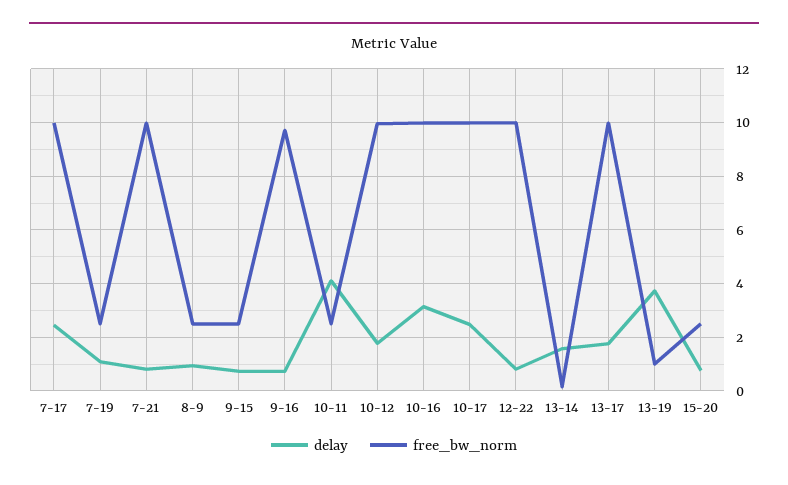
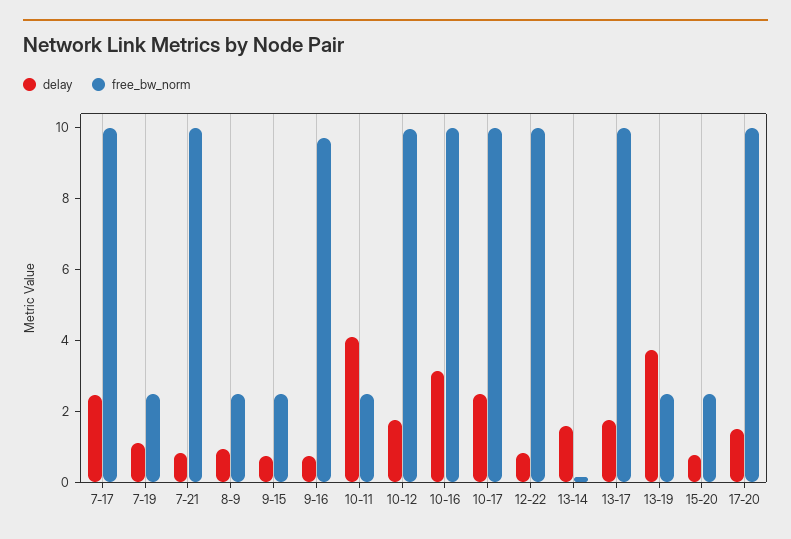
free_bw_norm, 13-19: 1 -> 2.5
delay, 17-20: none -> 1.5
free_bw_norm, 17-20: none -> 10

